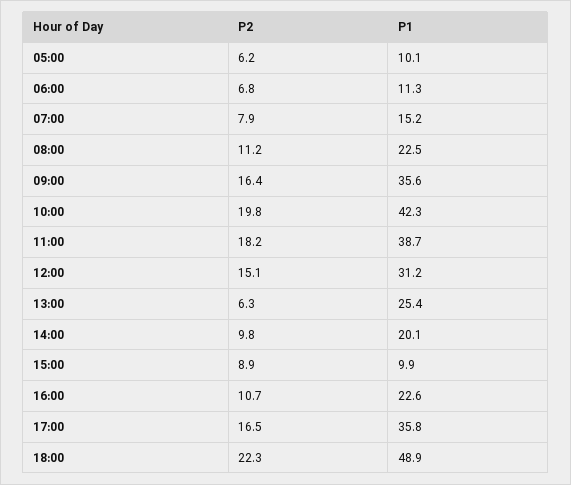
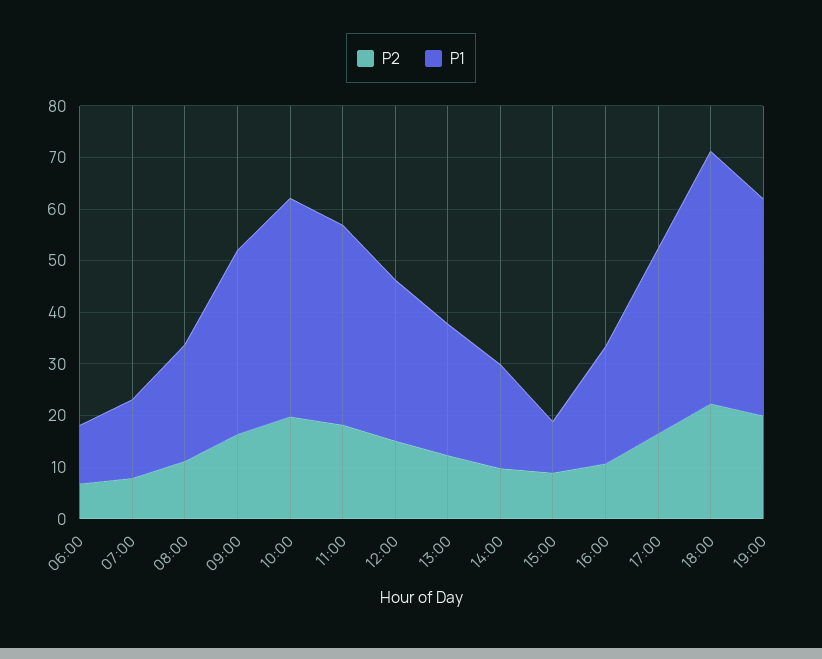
P2, 05:00: 6.2 -> none
P1, 05:00: 10.1 -> none
P2, 13:00: 6.3 -> 12
P2, 19:00: none -> 20
P1, 19:00: none -> 42

